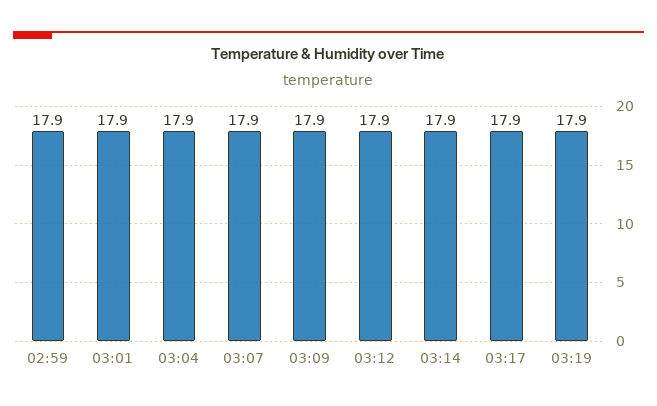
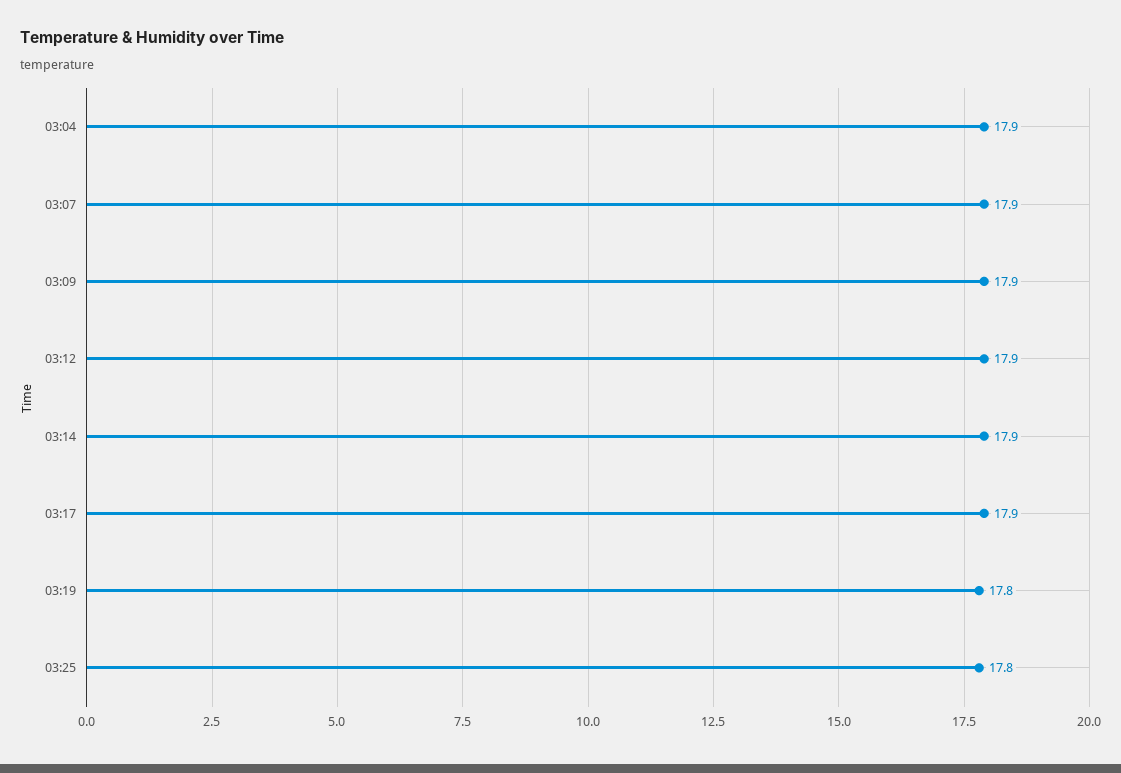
02:59: 17.9 -> none
03:01: 17.9 -> none
03:19: 17.9 -> 17.8
03:25: none -> 17.8

